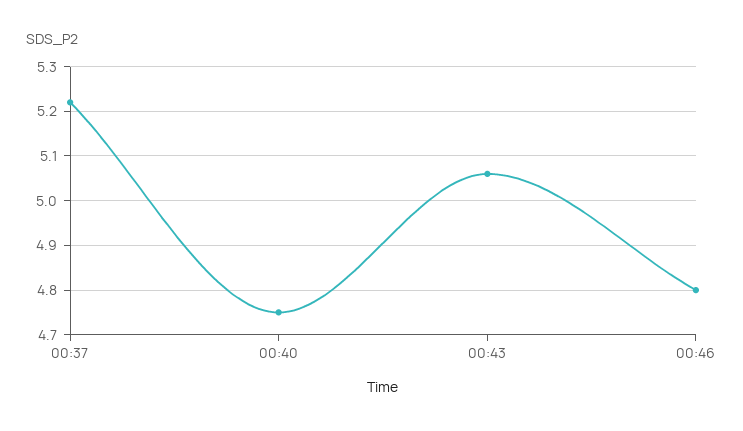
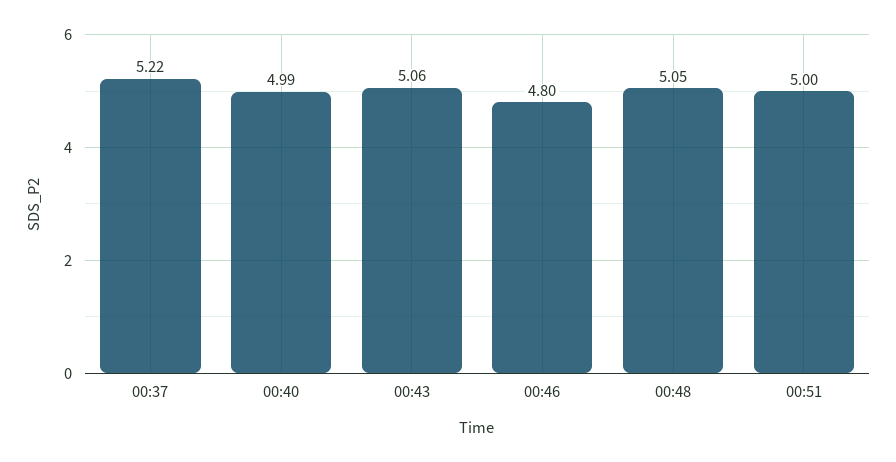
00:40: 4.75 -> 4.99
00:48: none -> 5.05
00:51: none -> 5

